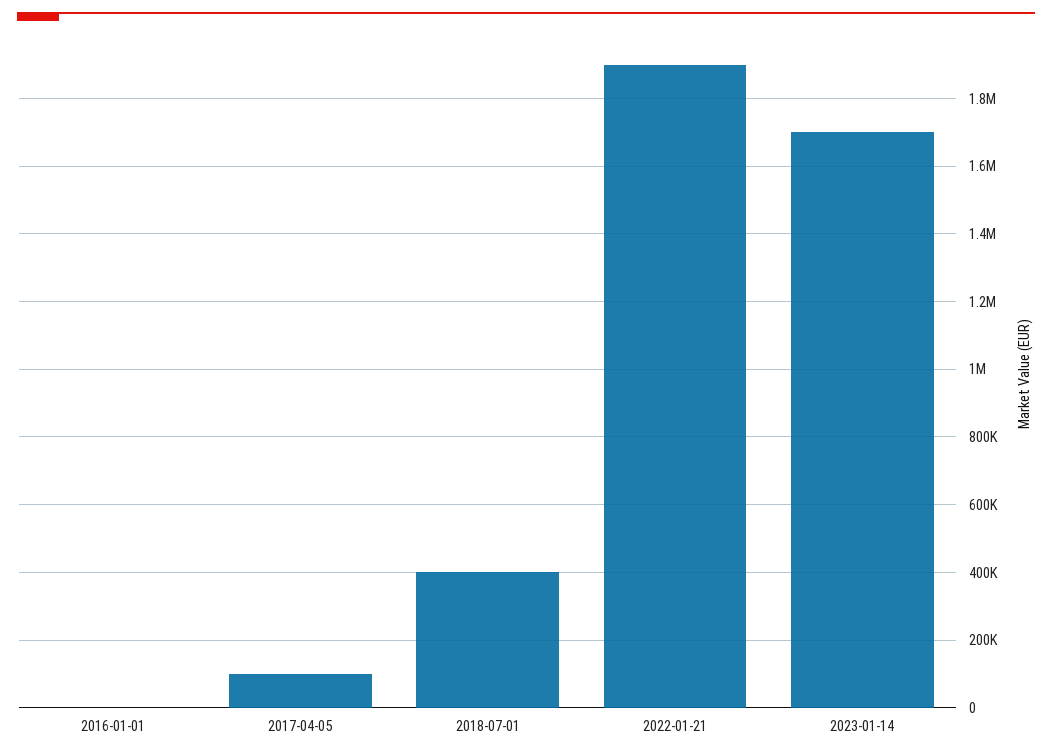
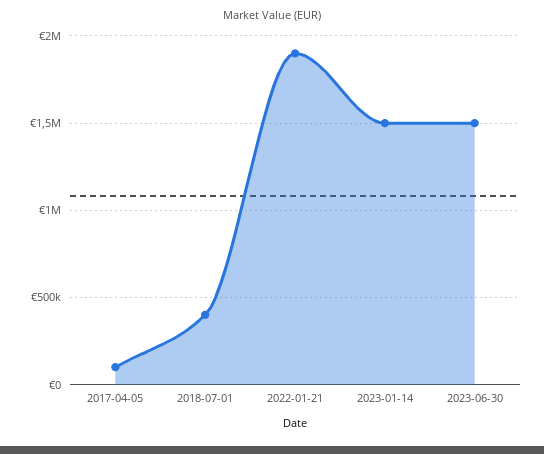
2016-01-01: 0 -> none
2023-01-14: 1700000 -> 1500000
2023-06-30: none -> 1500000

